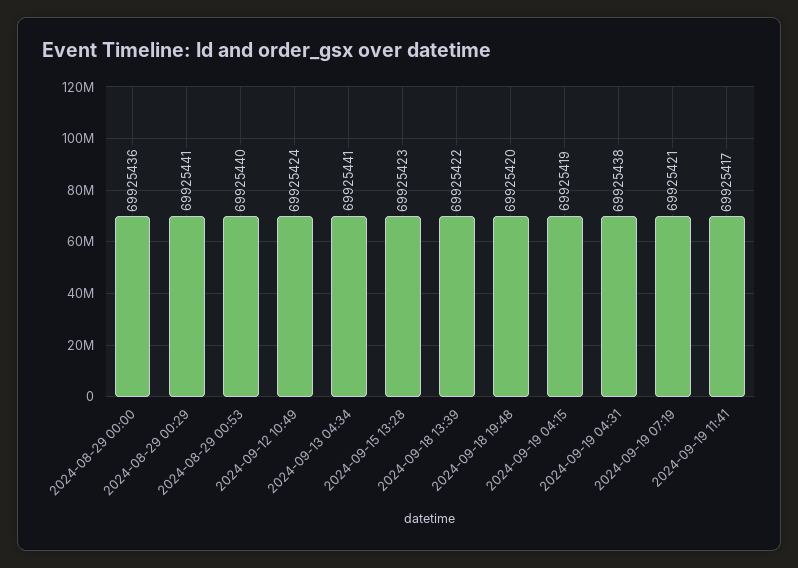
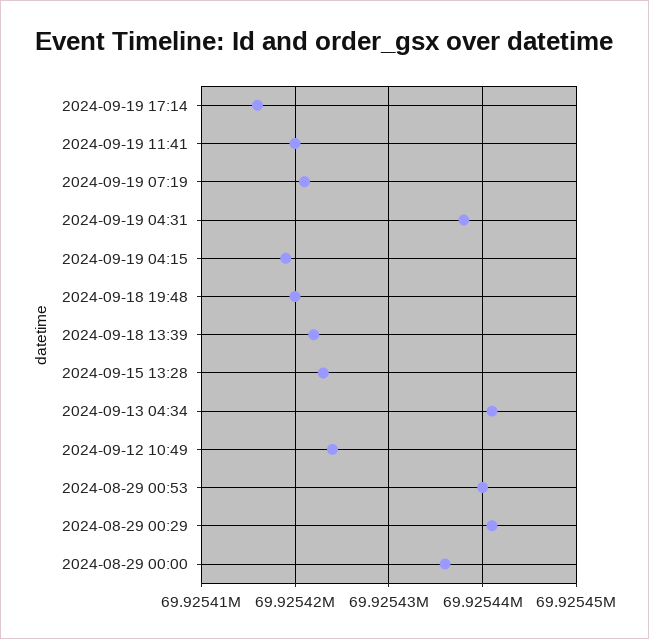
2024-09-19 11:41: 69925417 -> 69925420
2024-09-19 17:14: none -> 69925416

